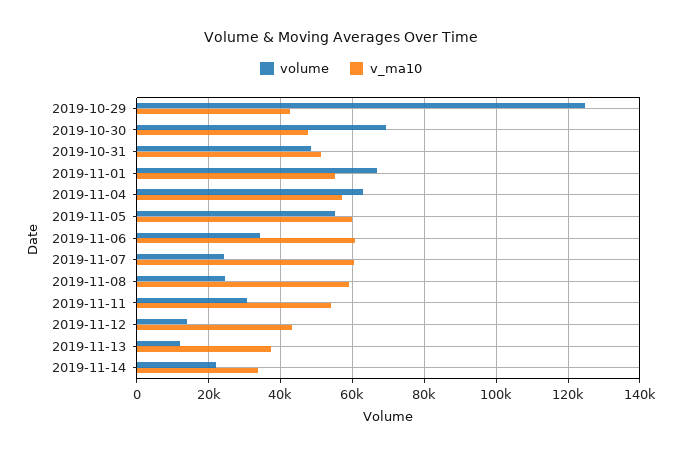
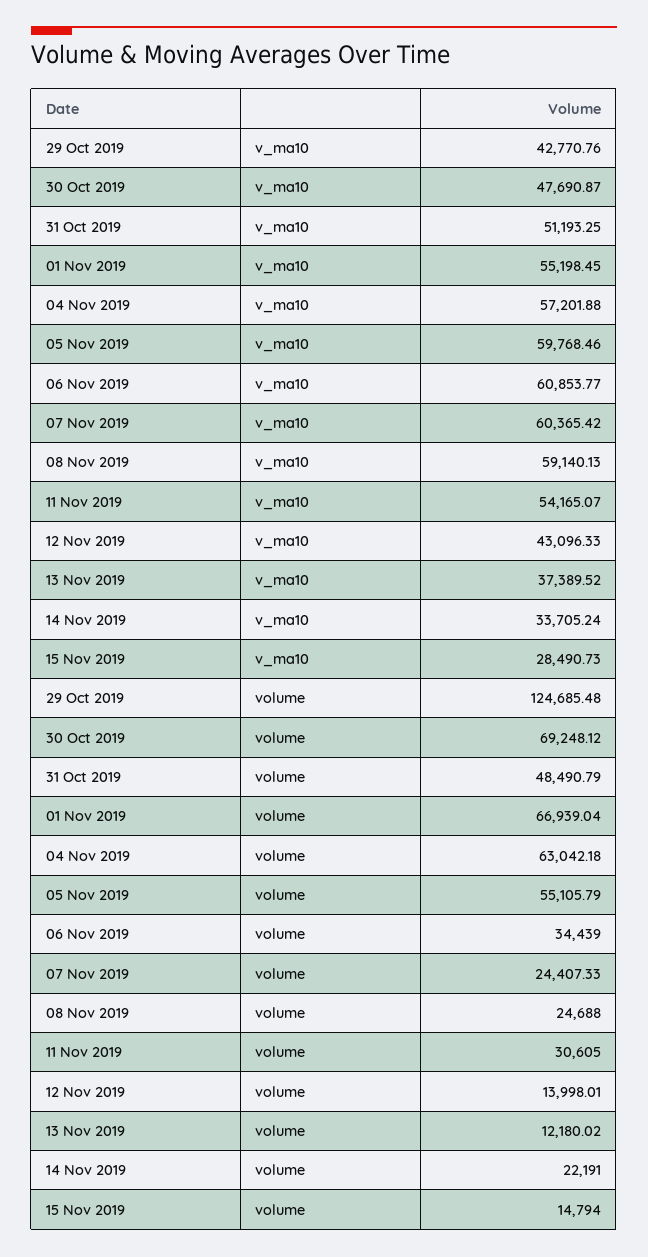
v_ma10, 15 Nov 2019: none -> 28490.73
volume, 15 Nov 2019: none -> 14794

